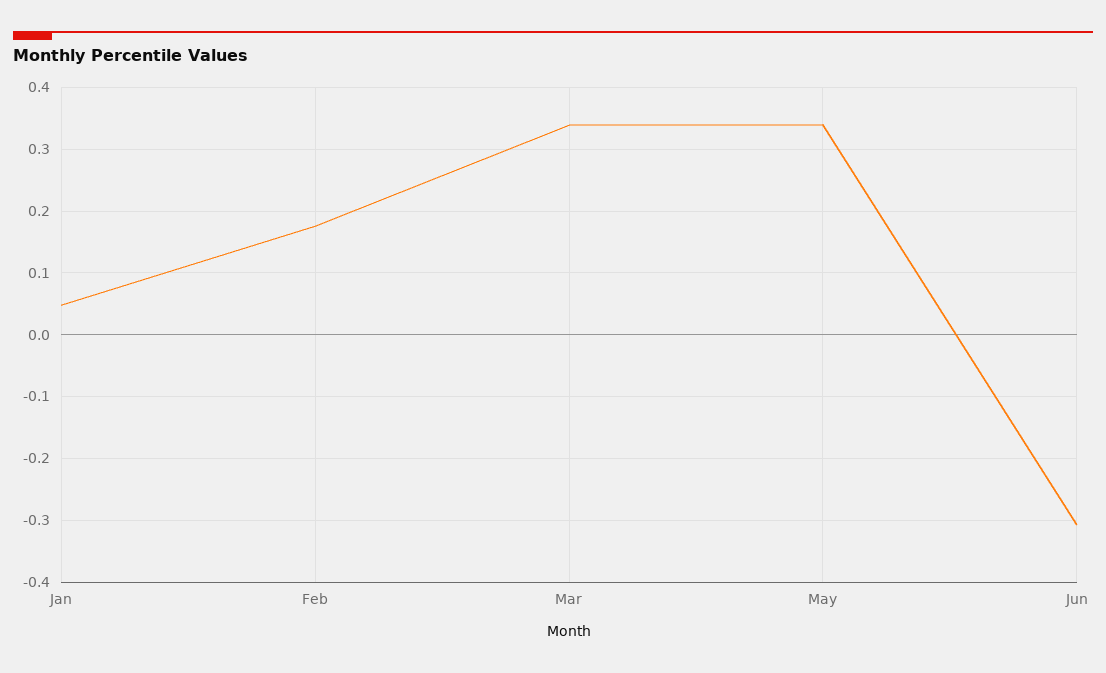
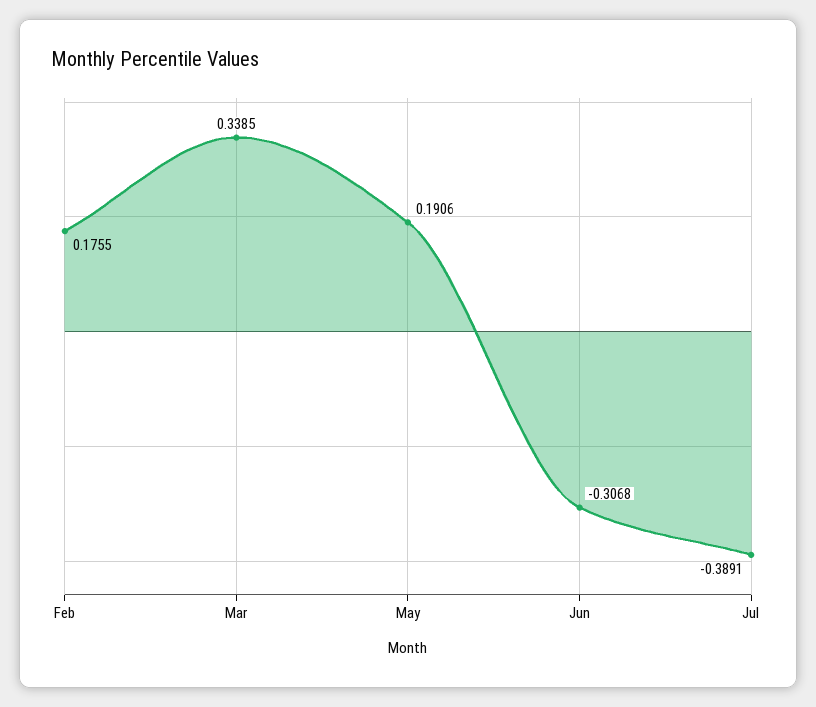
Jan: 0.05 -> none
May: 0.34 -> 0.1906
Jul: none -> -0.3891

